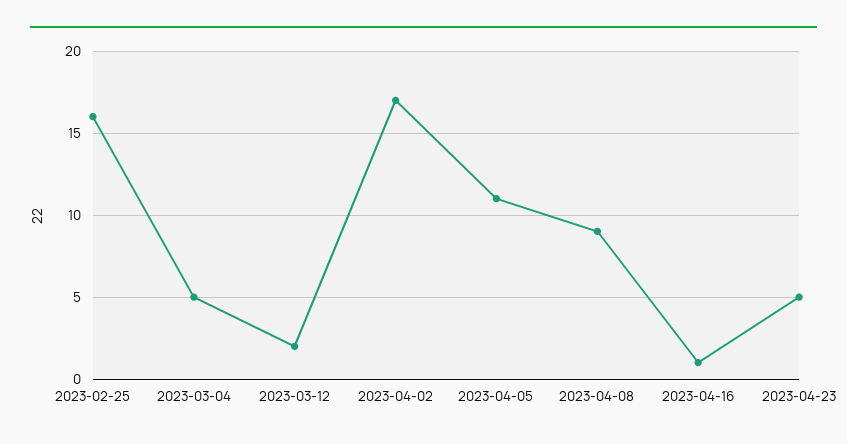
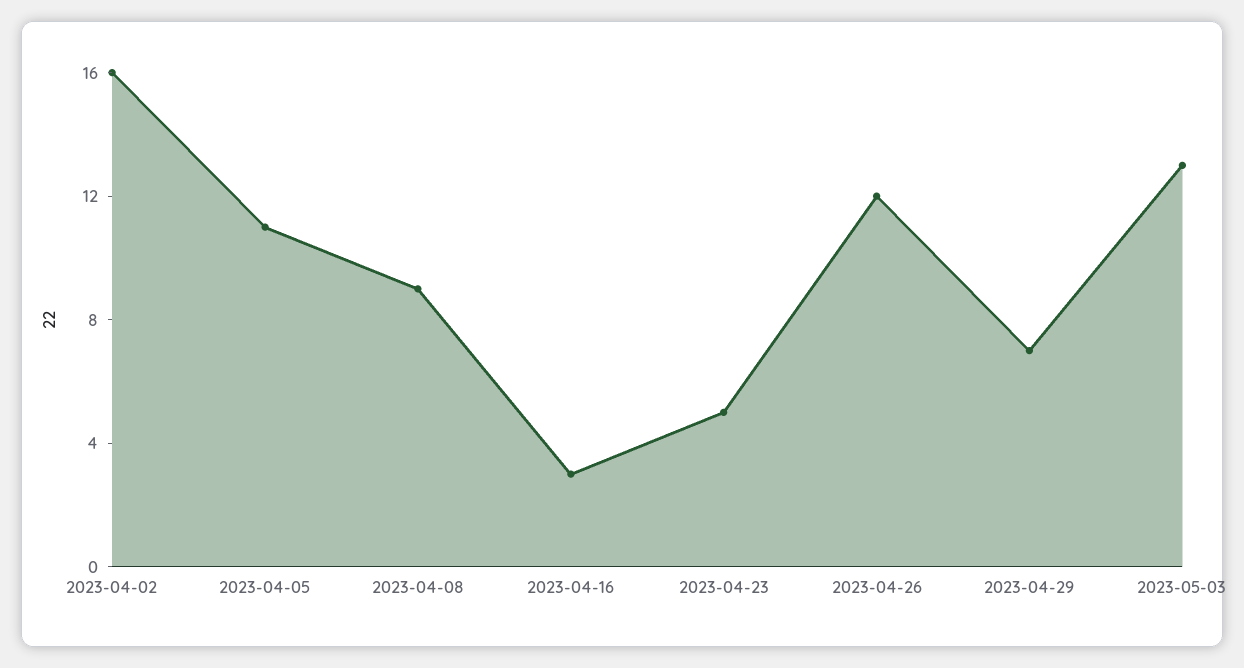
2023-02-25: 16 -> none
2023-03-04: 5 -> none
2023-03-12: 2 -> none
2023-04-02: 17 -> 16
2023-04-16: 1 -> 3
2023-04-26: none -> 12
2023-04-29: none -> 7
2023-05-03: none -> 13

